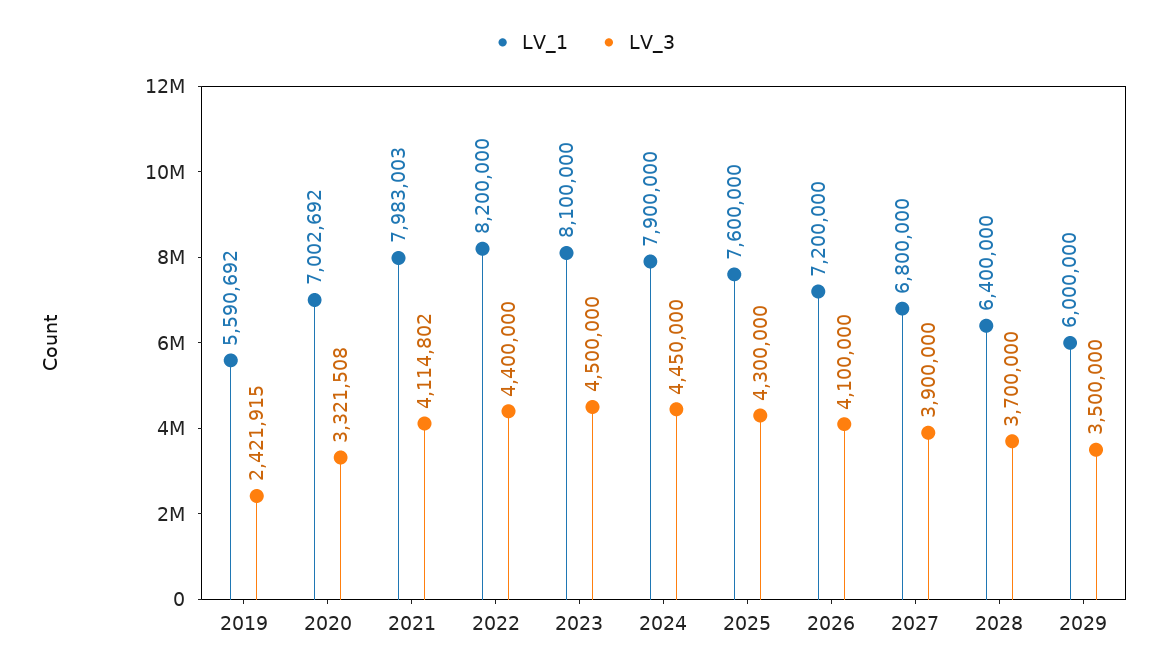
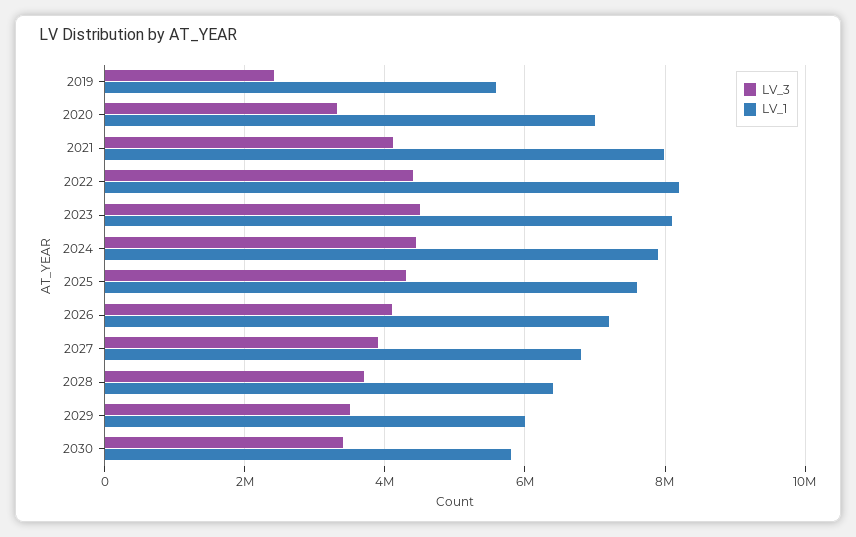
LV_3, 2030: none -> 3400000
LV_1, 2030: none -> 5800000

